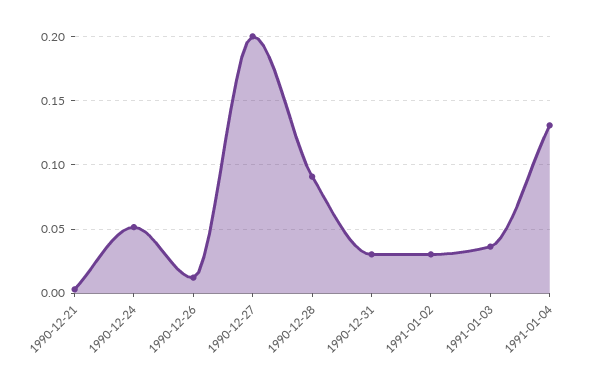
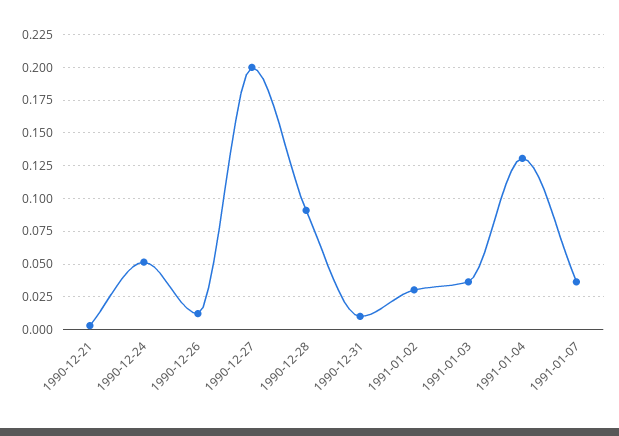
1990-12-31: 0.03 -> 0.01
1991-01-07: none -> 0.035

